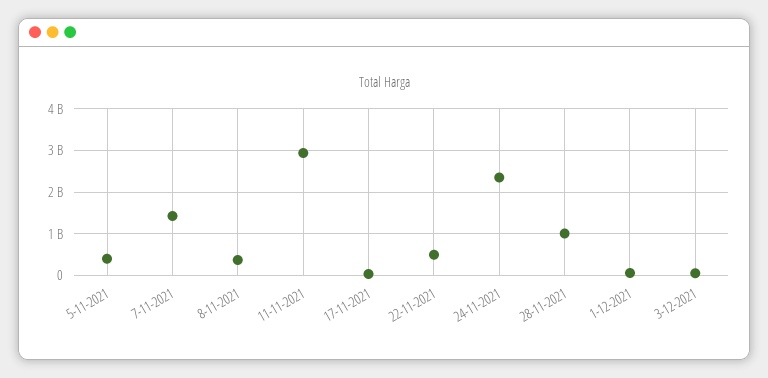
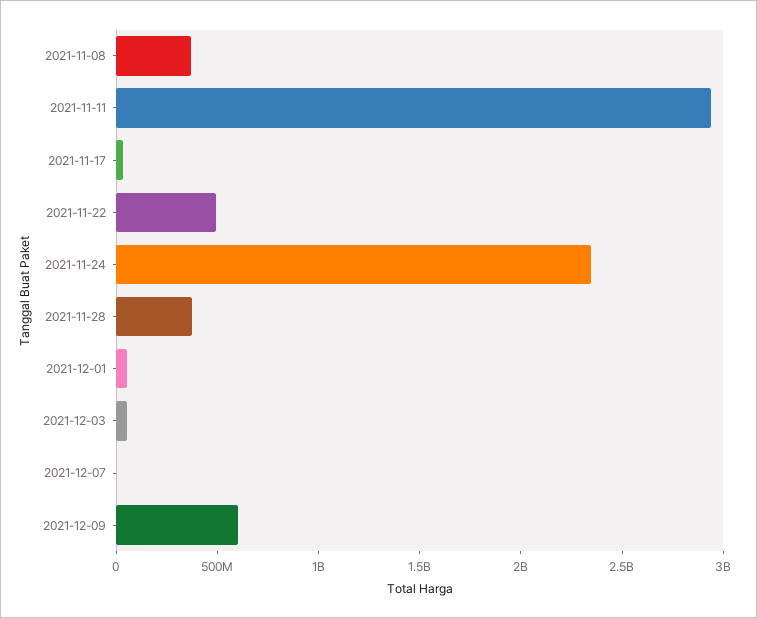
5-11-2021: 400000000 -> none
7-11-2021: 1400000000 -> none
28-11-2021: 1000000000 -> 400000000
2021-12-07: none -> 0
2021-12-09: none -> 600000000

